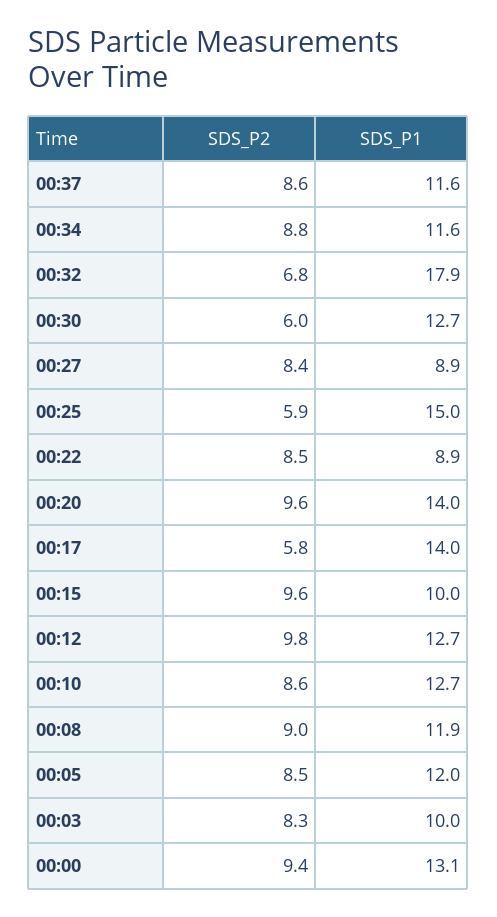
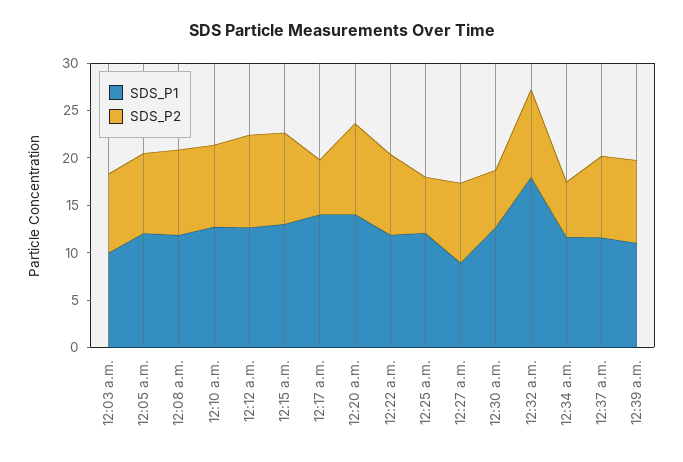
SDS_P2, 00:34: 8.8 -> 6
SDS_P2, 00:32: 6.8 -> 9
SDS_P1, 00:25: 15 -> 12
SDS_P1, 00:22: 8.9 -> 12
SDS_P1, 00:15: 10 -> 13
SDS_P2, 00:00: 9.4 -> none
SDS_P1, 00:00: 13.1 -> none
SDS_P1, 12:39 a.m.: none -> 11
SDS_P2, 12:39 a.m.: none -> 9

